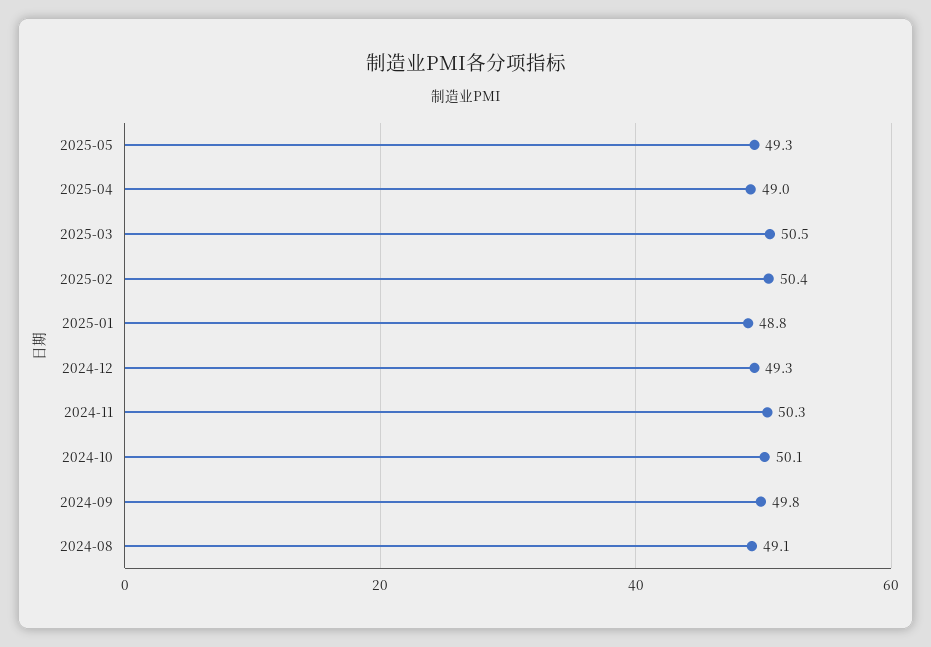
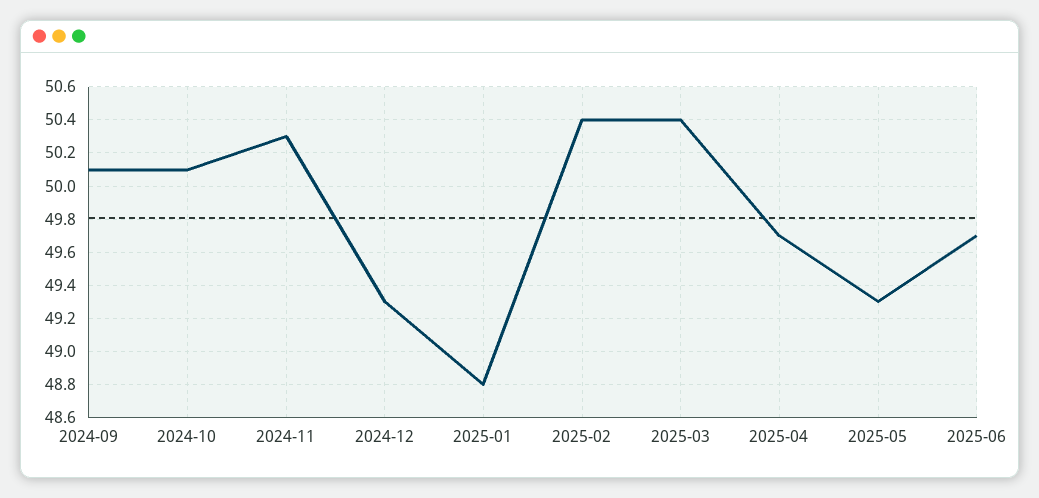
2025-04: 49 -> 49.7
2025-03: 50.5 -> 50.4
2024-09: 49.8 -> 50.1
2024-08: 49.1 -> none
2025-06: none -> 49.7

